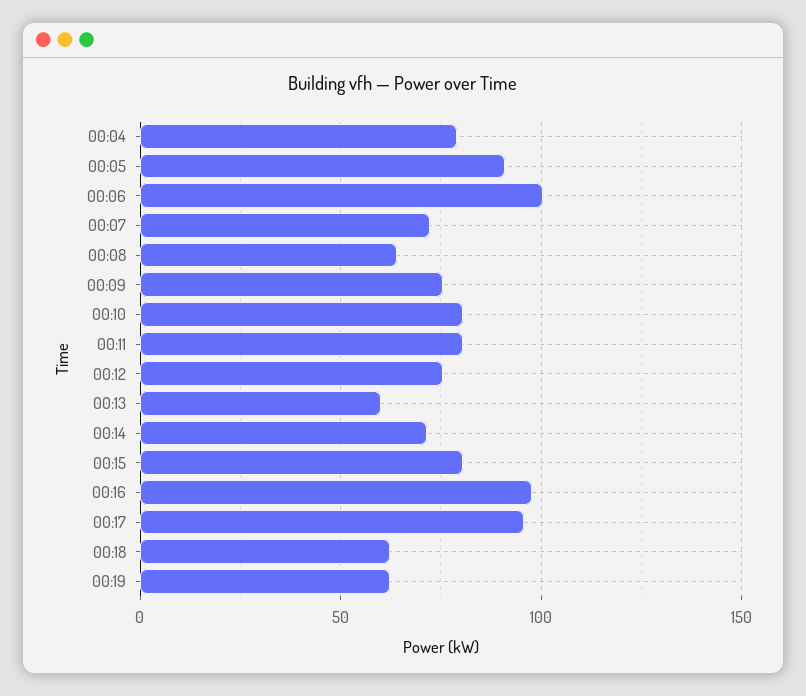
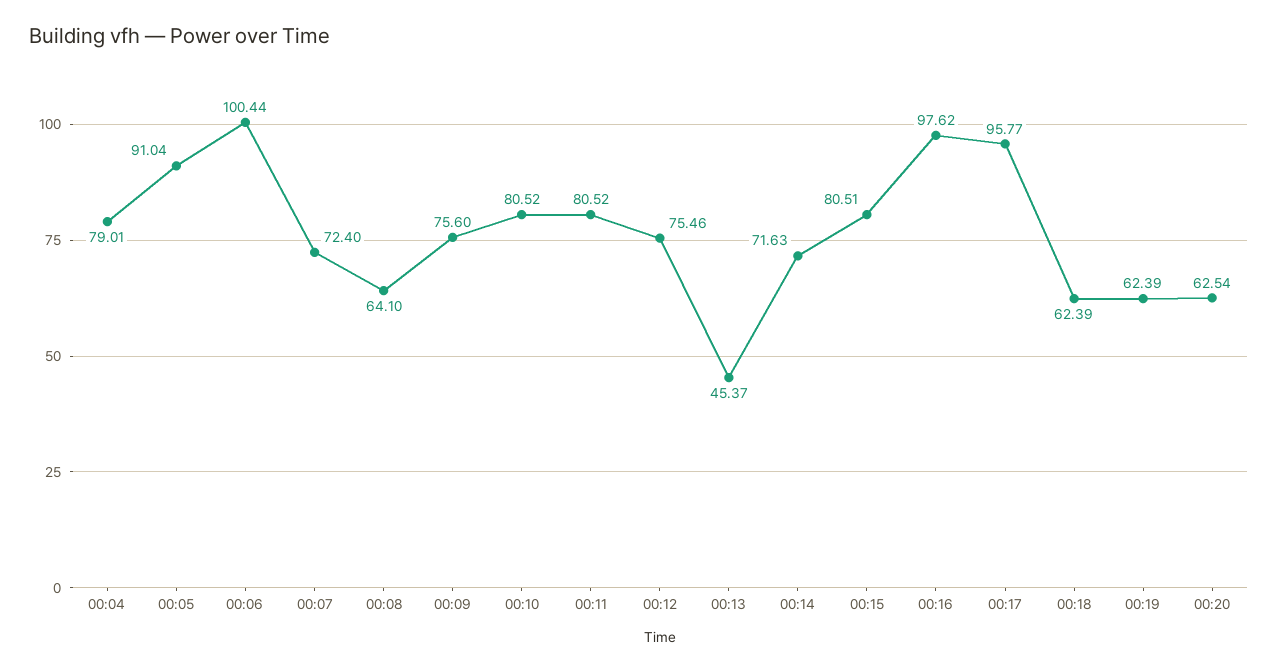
00:13: 60 -> 45.37
00:20: none -> 62.54

